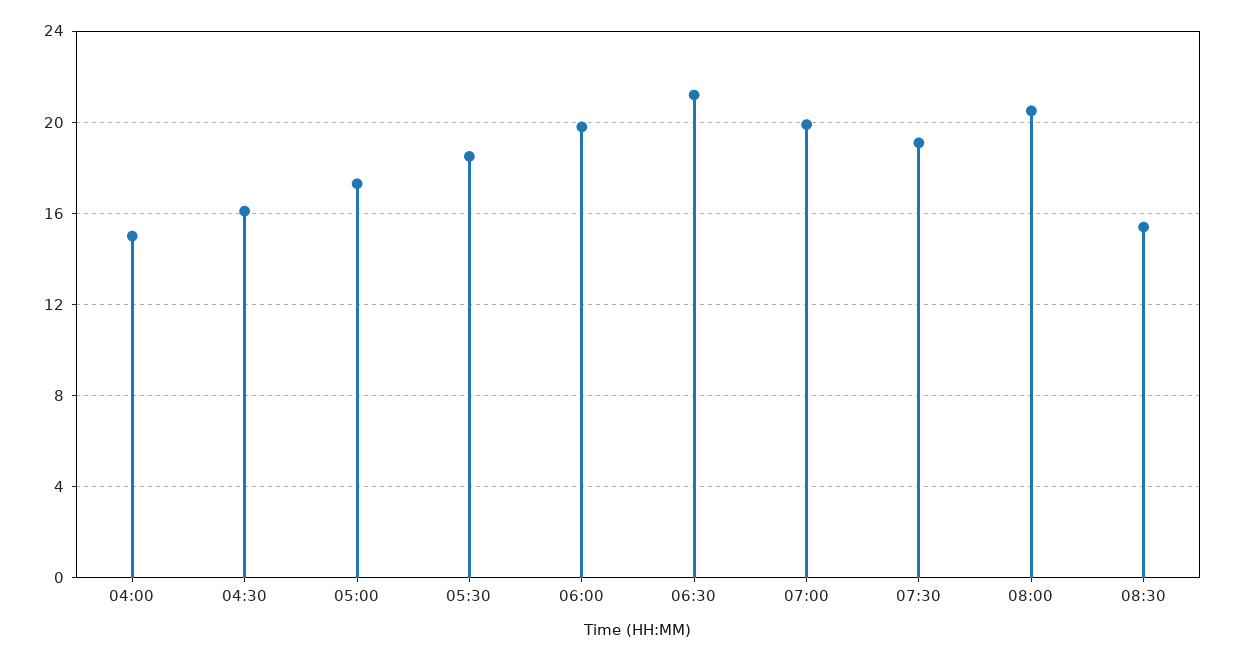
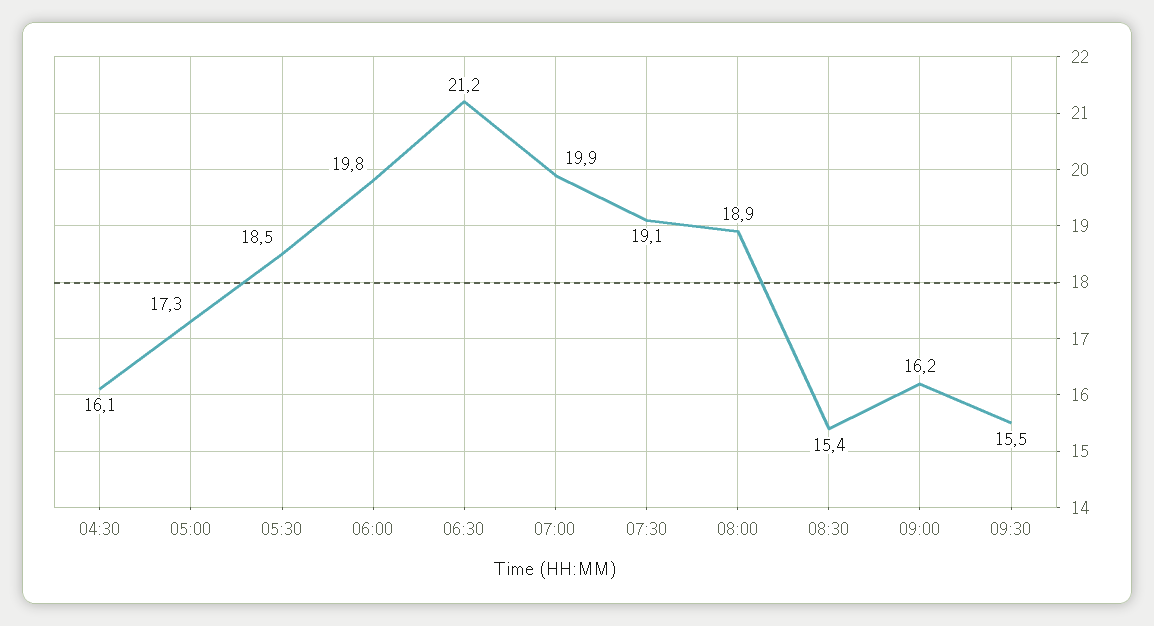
04:00: 15 -> none
08:00: 20.5 -> 18.9
09:00: none -> 16.2
09:30: none -> 15.5

